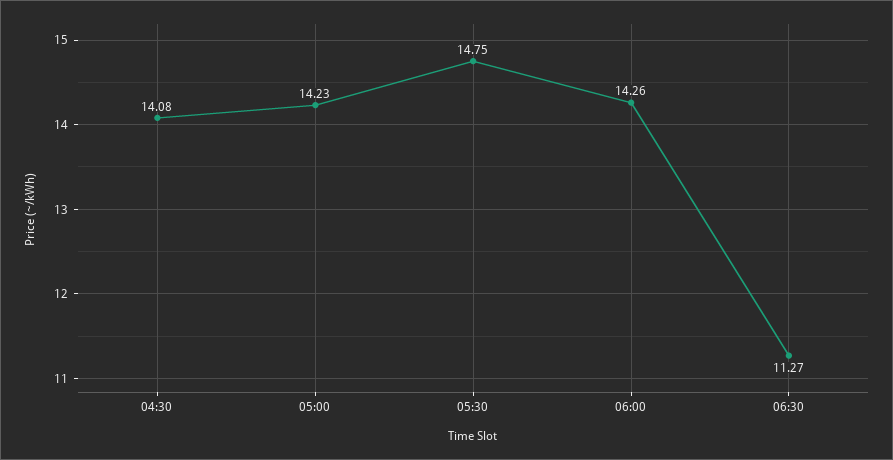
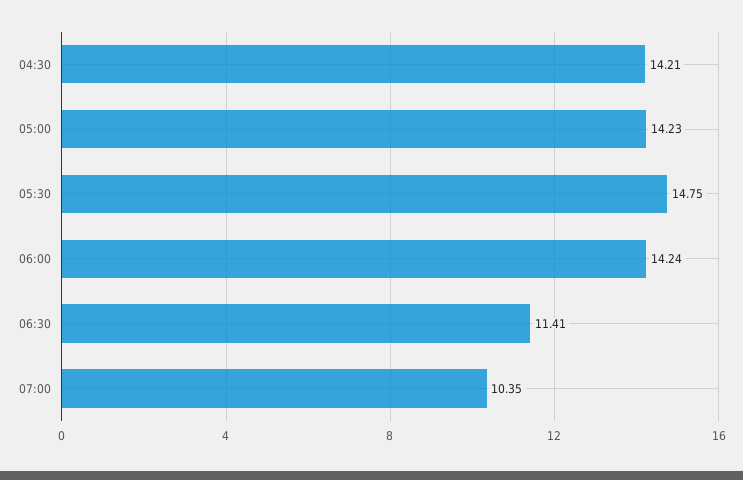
04:30: 14.08 -> 14.21
06:00: 14.26 -> 14.24
06:30: 11.27 -> 11.41
07:00: none -> 10.35

